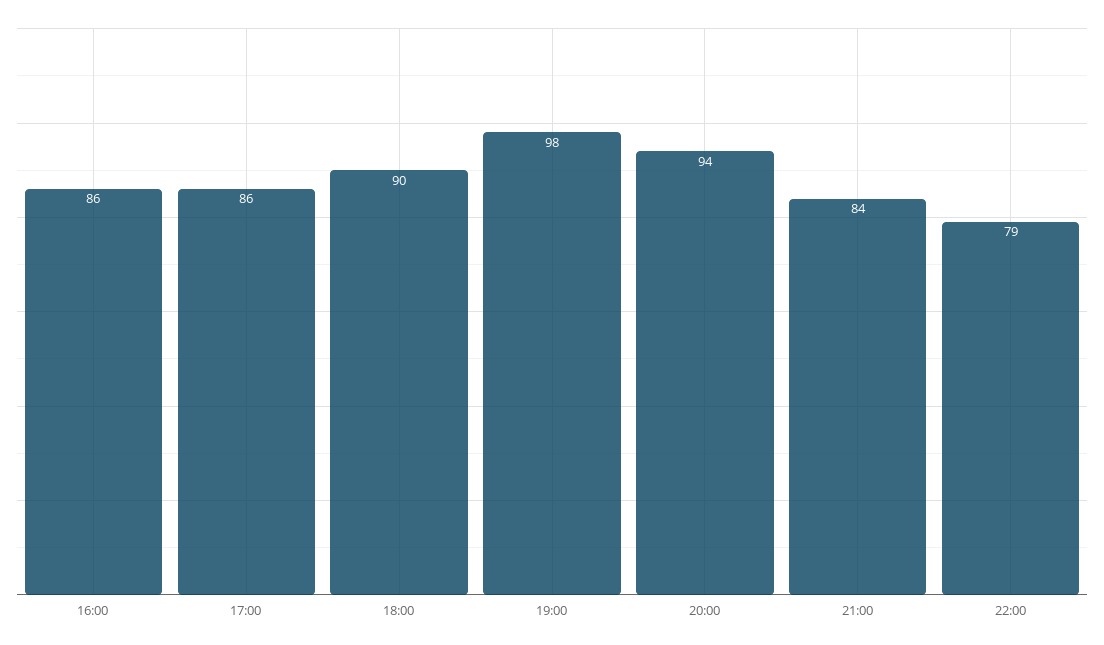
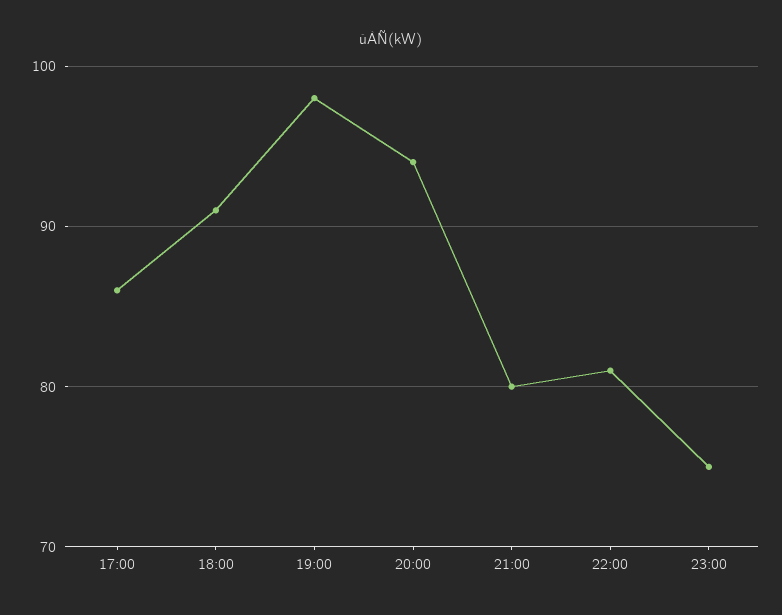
16:00: 86 -> none
18:00: 90 -> 91
21:00: 84 -> 80
22:00: 79 -> 81
23:00: none -> 75

